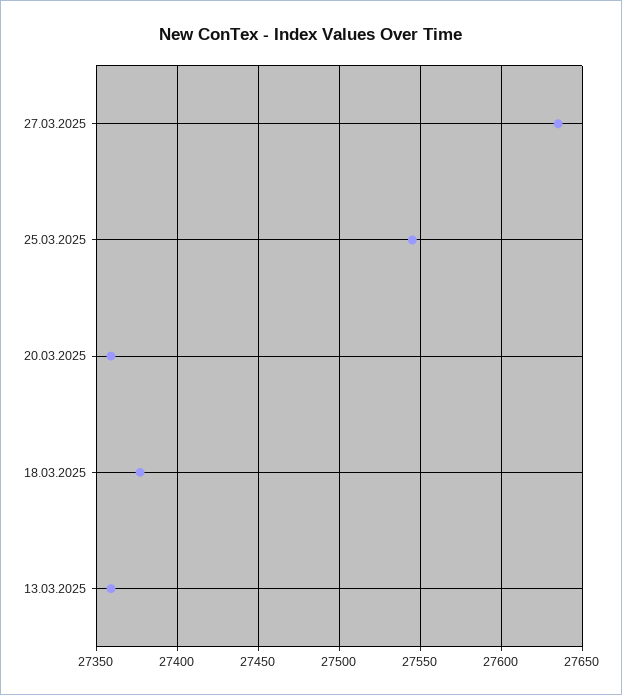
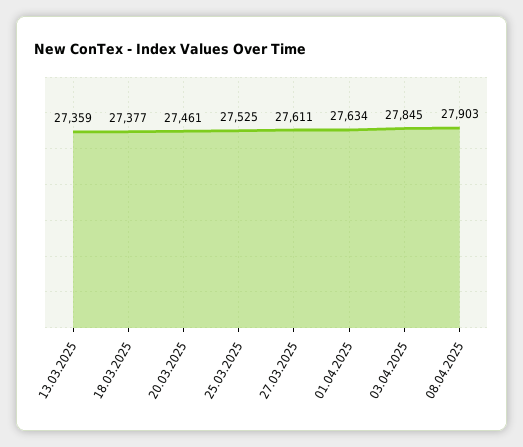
27.03.2025: 27635 -> 27611
25.03.2025: 27545 -> 27525
20.03.2025: 27360 -> 27461
01.04.2025: none -> 27634
03.04.2025: none -> 27845
08.04.2025: none -> 27903

